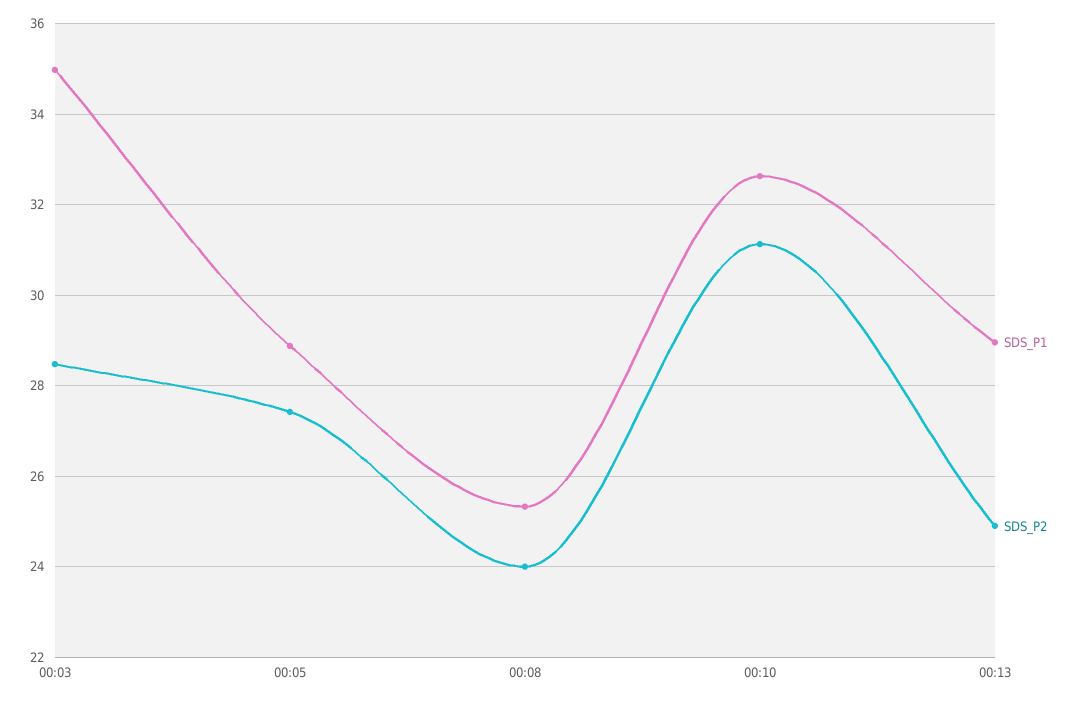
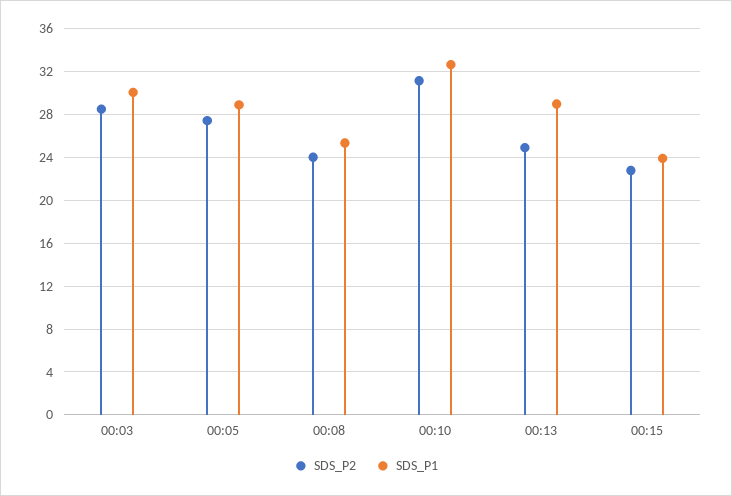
SDS_P1, 00:03: 35 -> 30
SDS_P2, 00:15: none -> 23
SDS_P1, 00:15: none -> 24

